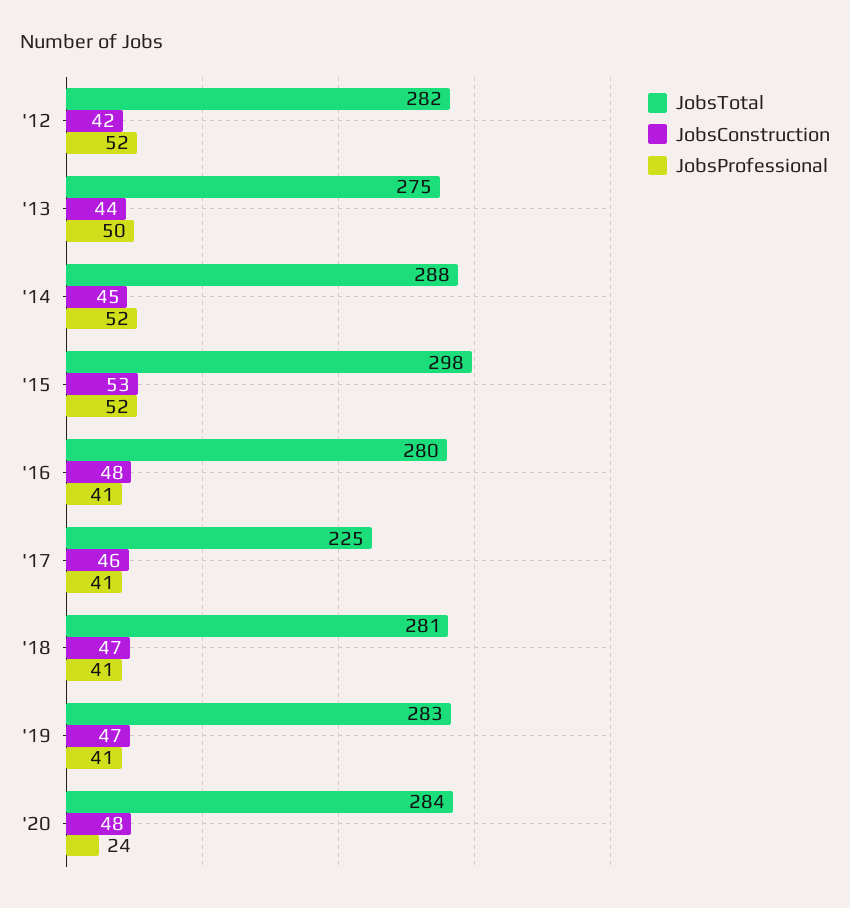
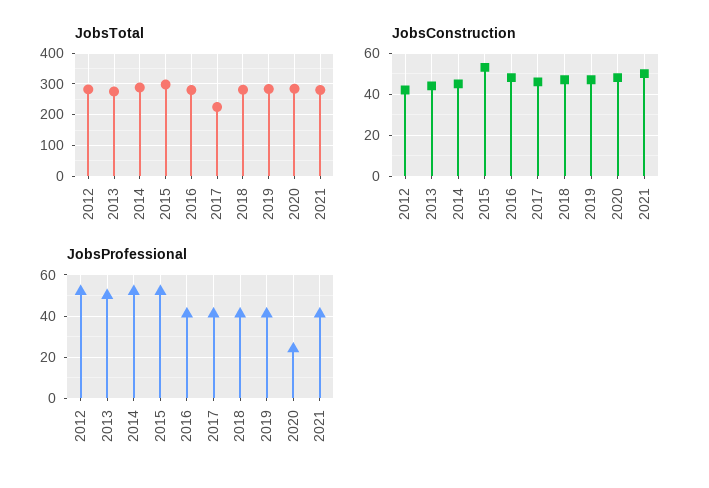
JobsTotal, 2021: none -> 280
JobsConstruction, 2021: none -> 50
JobsProfessional, 2021: none -> 40

